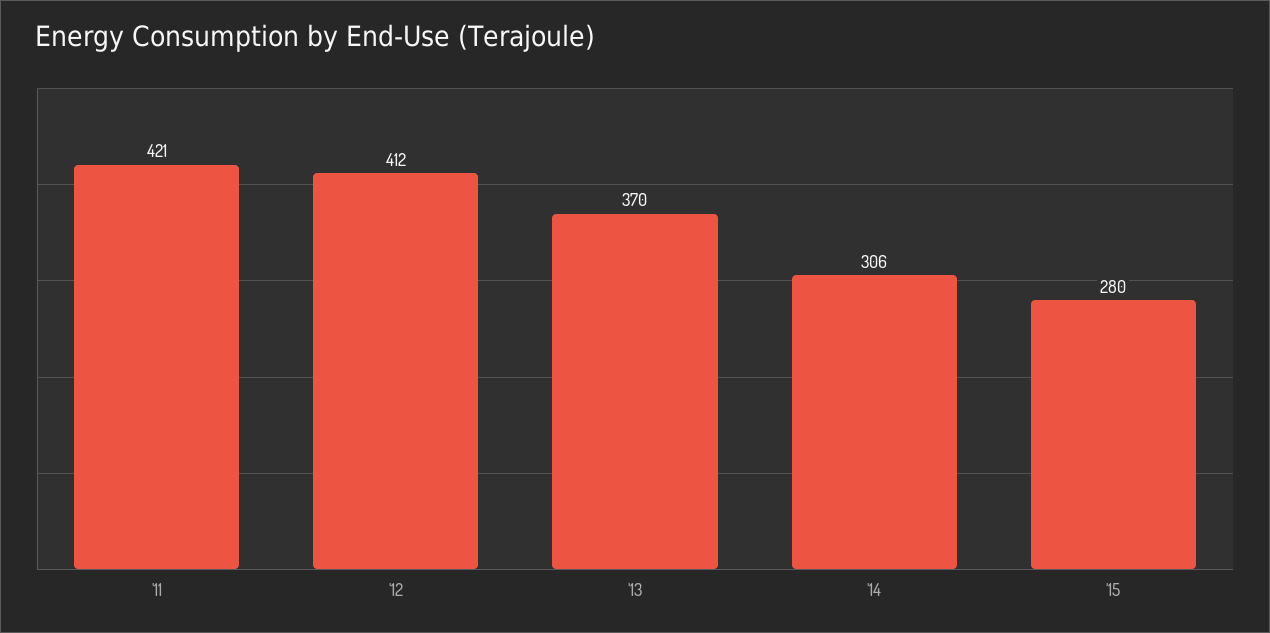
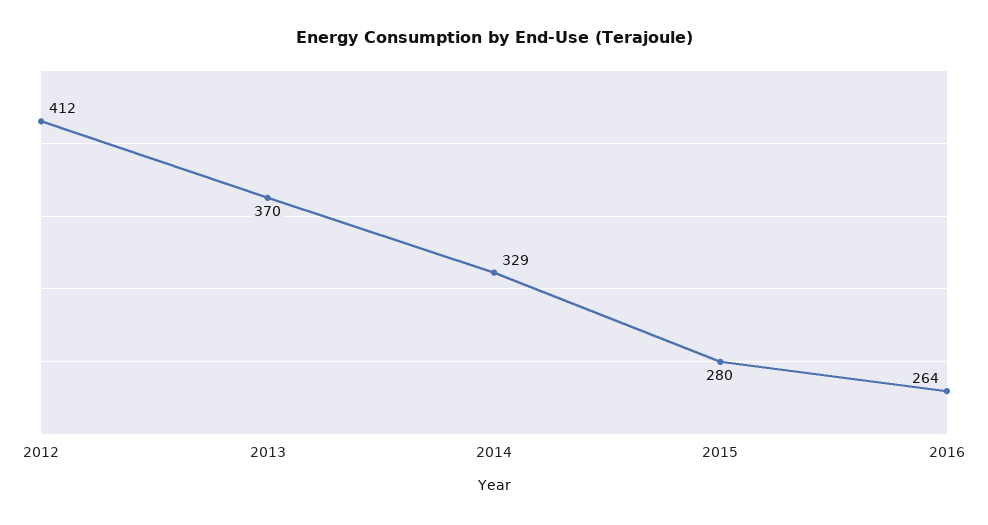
'11: 421 -> none
'14: 306 -> 329
2016: none -> 264

